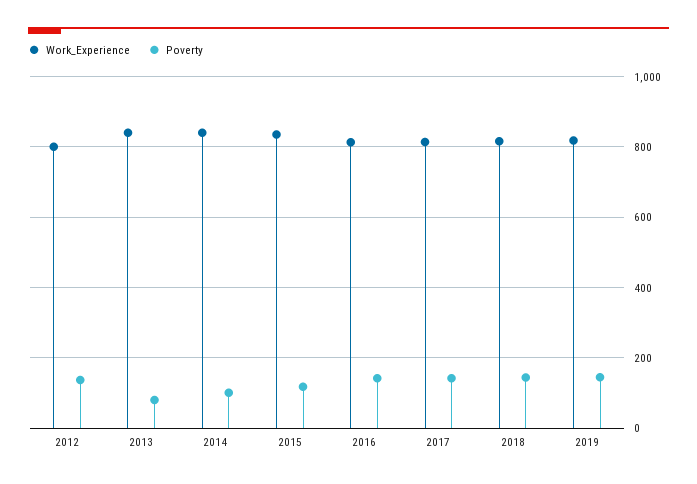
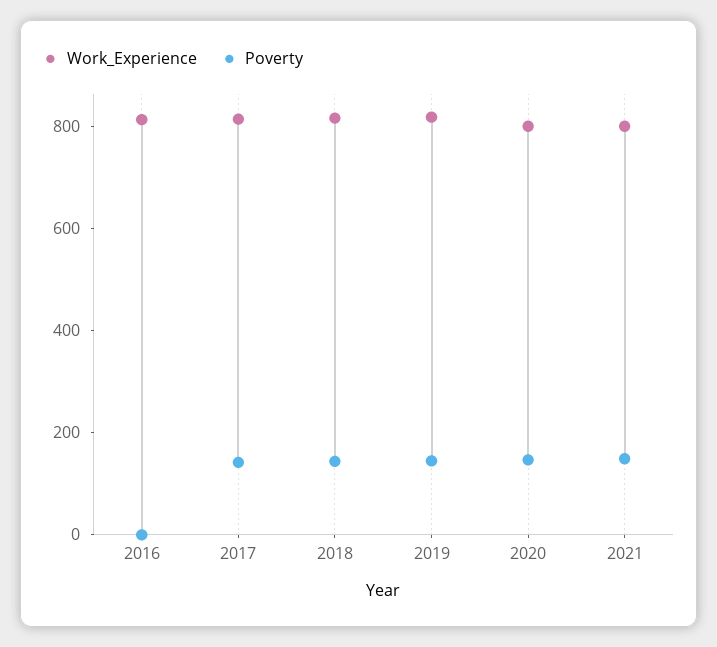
Work_Experience, 2012: 800 -> none
Poverty, 2012: 140 -> none
Work_Experience, 2013: 840 -> none
Poverty, 2013: 80 -> none
Work_Experience, 2014: 840 -> none
Poverty, 2014: 100 -> none
Work_Experience, 2015: 840 -> none
Poverty, 2015: 120 -> none
Poverty, 2016: 140 -> 0
Work_Experience, 2020: none -> 800
Poverty, 2020: none -> 150
Work_Experience, 2021: none -> 800
Poverty, 2021: none -> 150

